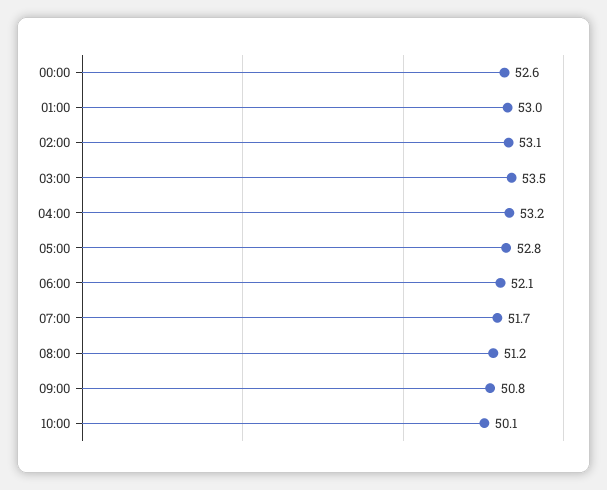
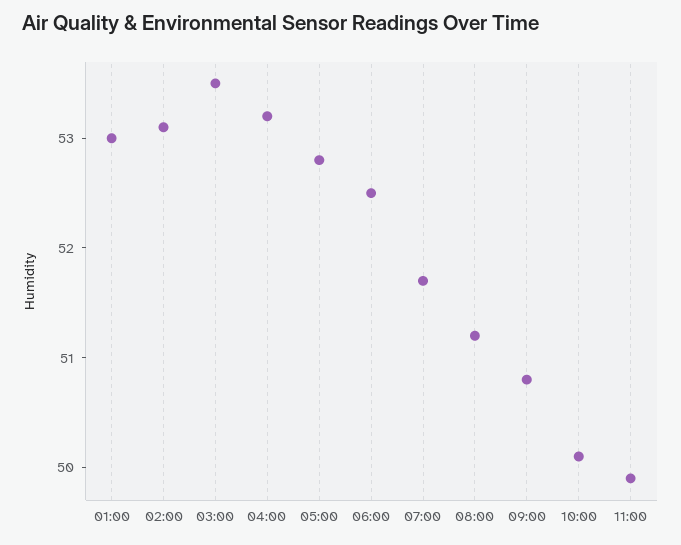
00:00: 52.6 -> none
06:00: 52.1 -> 52.5
11:00: none -> 49.9

